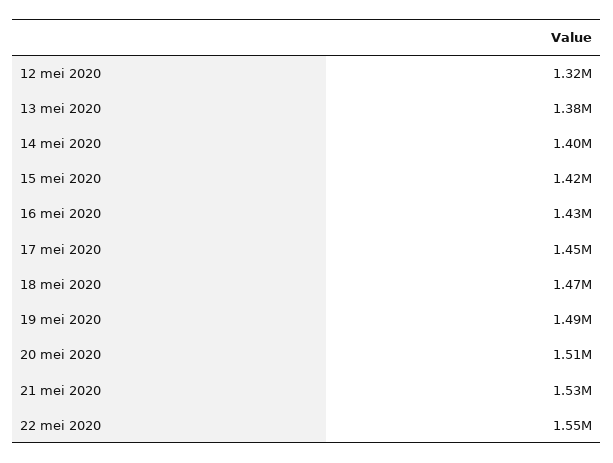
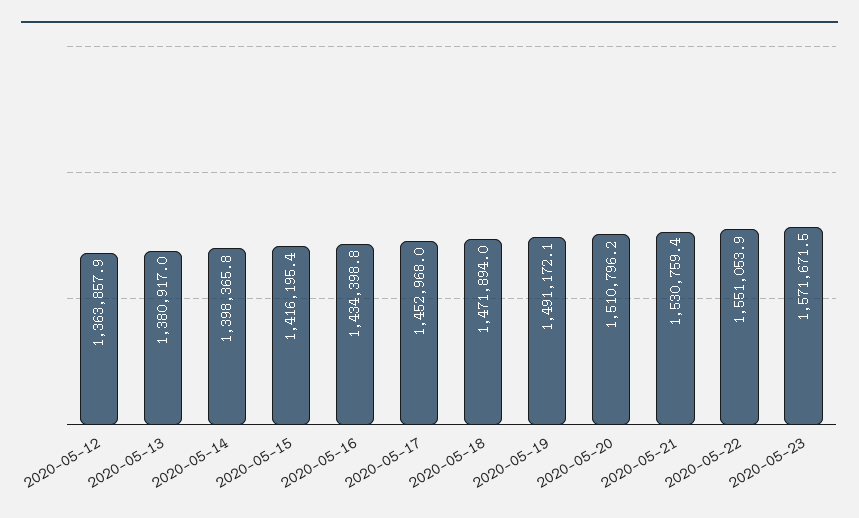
12 mei 2020: 1320000 -> 1363857.9
2020-05-23: none -> 1571671.5

